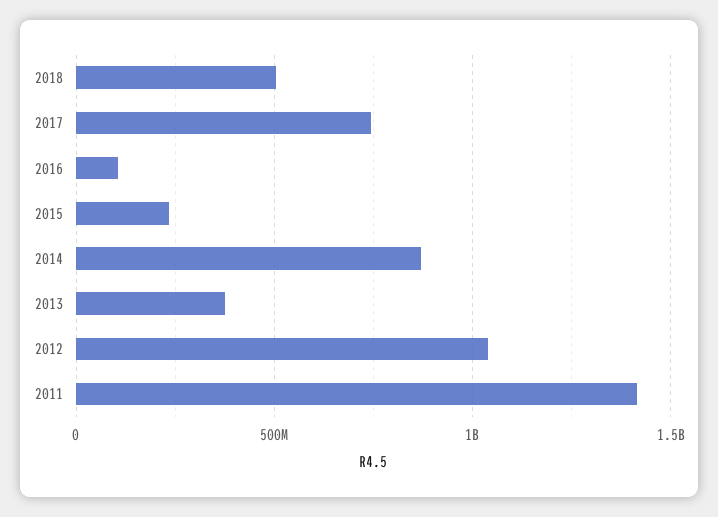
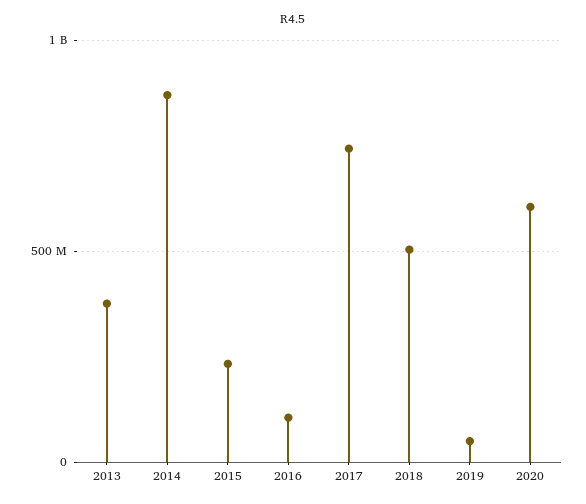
2012: 1050000000 -> none
2011: 1400000000 -> none
2019: none -> 50000000
2020: none -> 600000000

